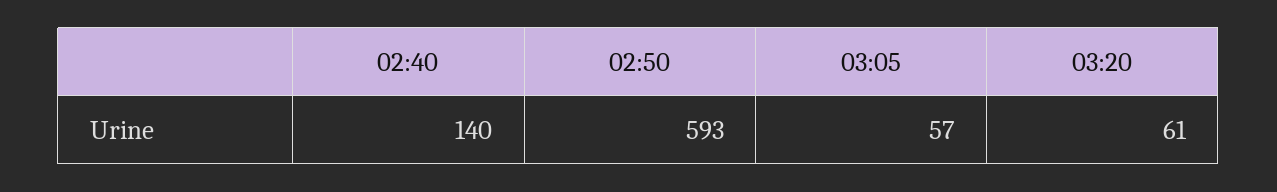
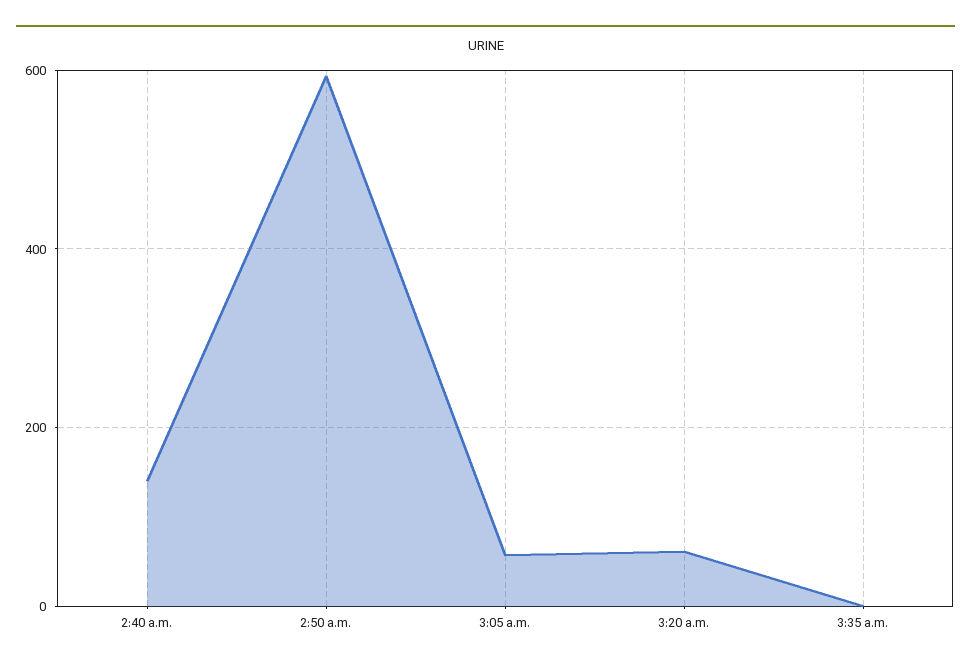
3:35 a.m.: none -> 0

